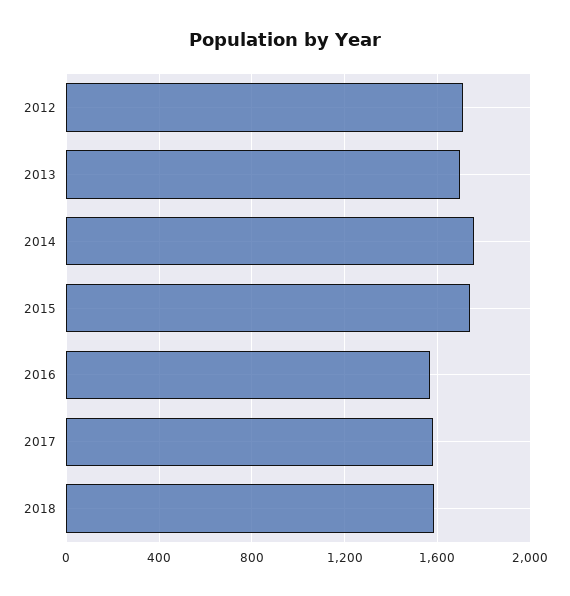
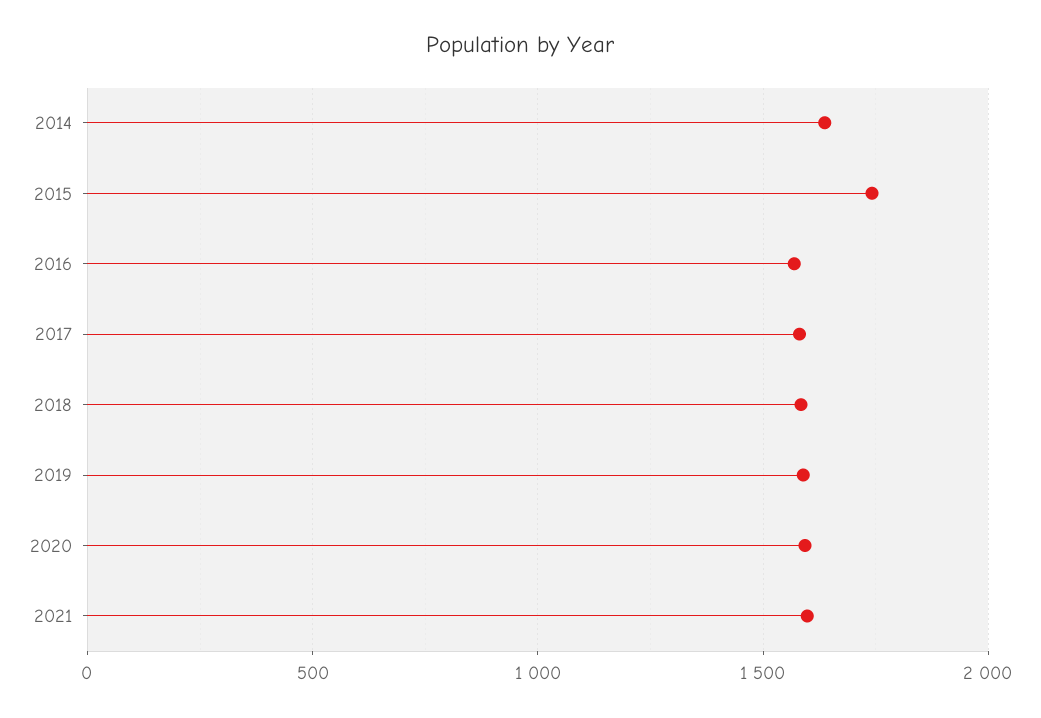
2012: 1700 -> none
2013: 1700 -> none
2014: 1750 -> 1650
2019: none -> 1600
2020: none -> 1600
2021: none -> 1600

